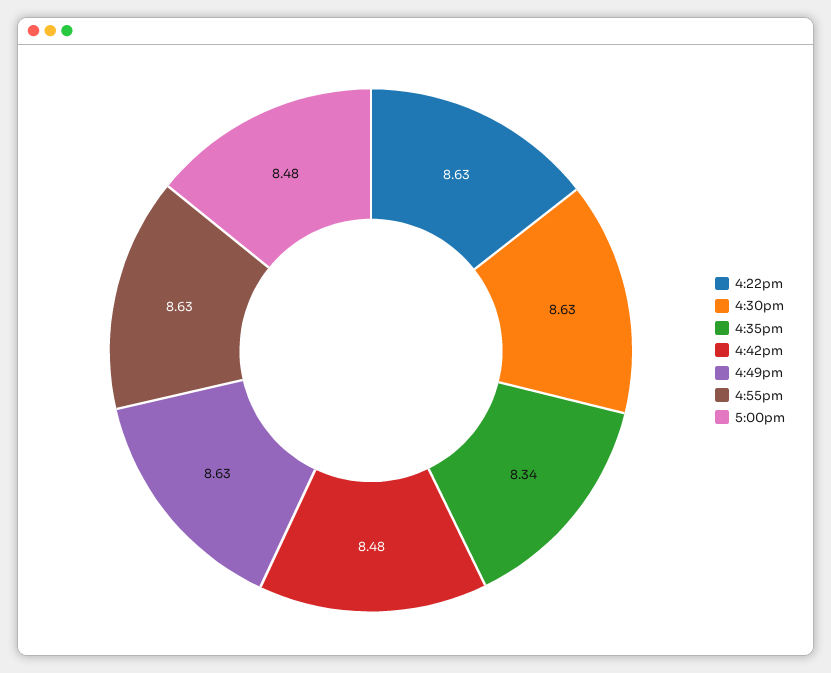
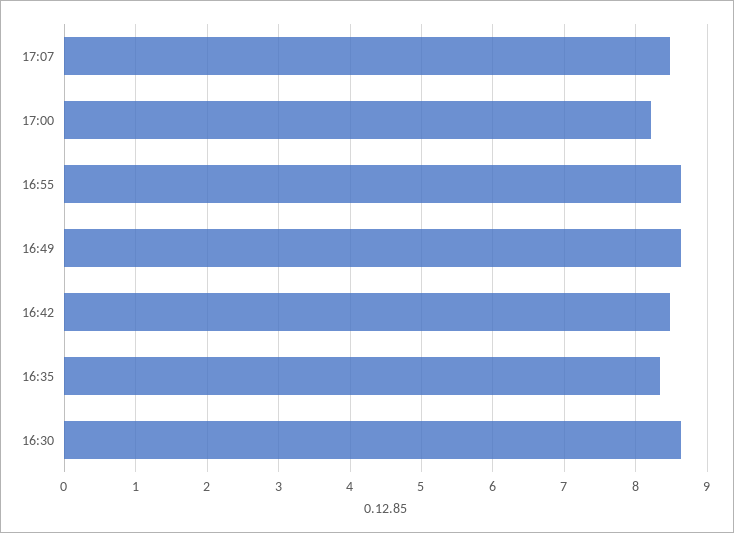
4:22pm: 8.63 -> none
5:00pm: 8.48 -> 8.2
17:07: none -> 8.5

